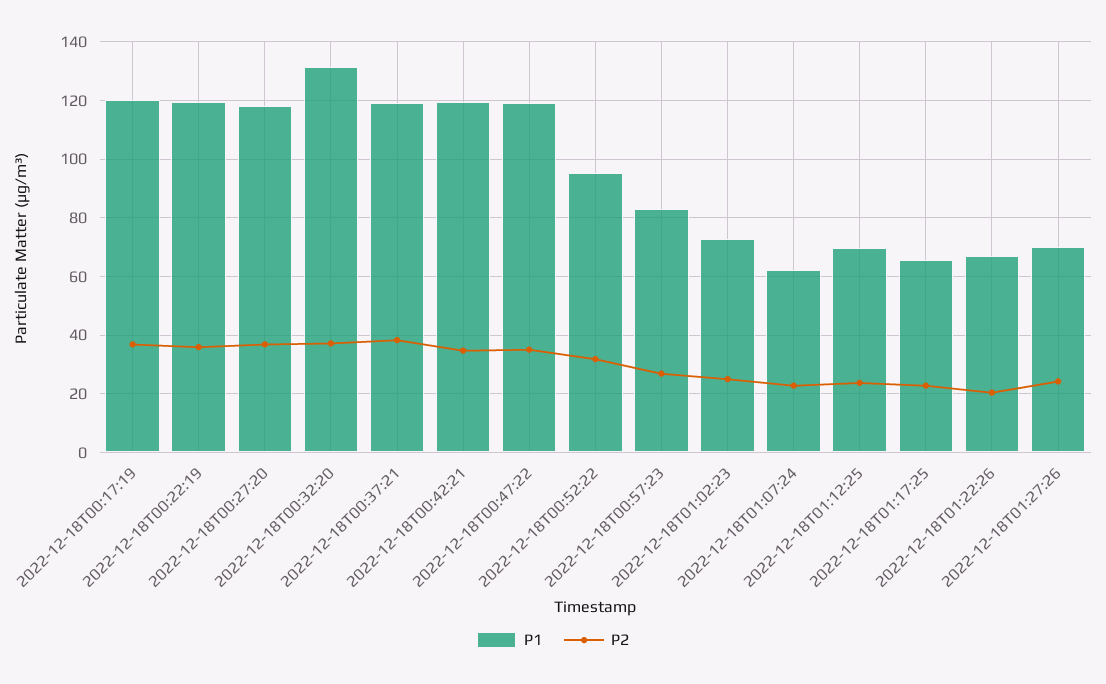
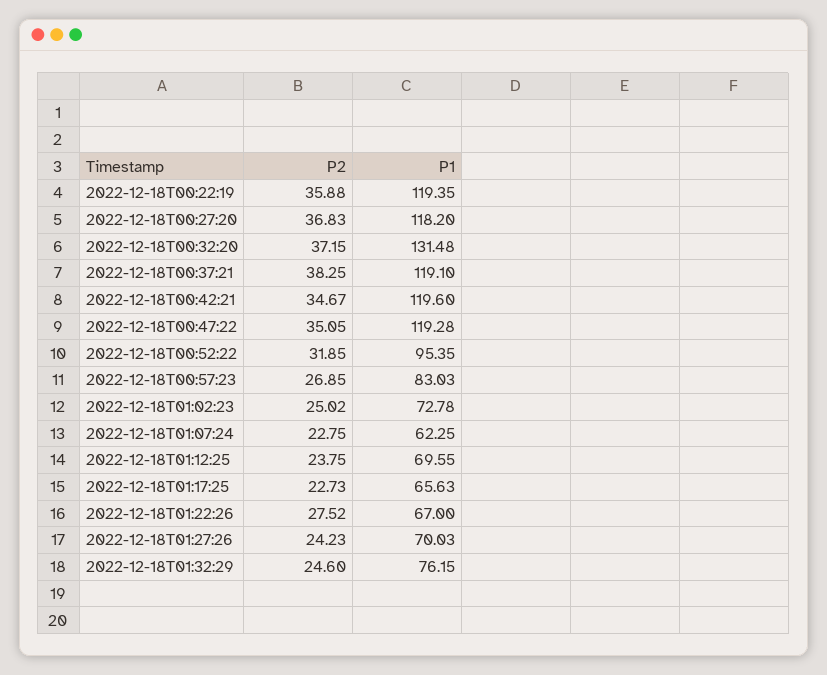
P1, 2022-12-18T00:17:19: 120 -> none
P2, 2022-12-18T00:17:19: 37.5 -> none
P2, 2022-12-18T01:22:26: 20 -> 27.52
P2, 2022-12-18T01:32:29: none -> 24.6
P1, 2022-12-18T01:32:29: none -> 76.15

